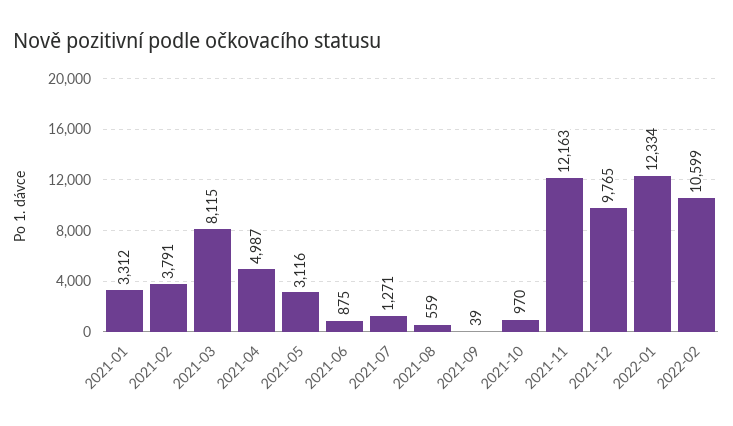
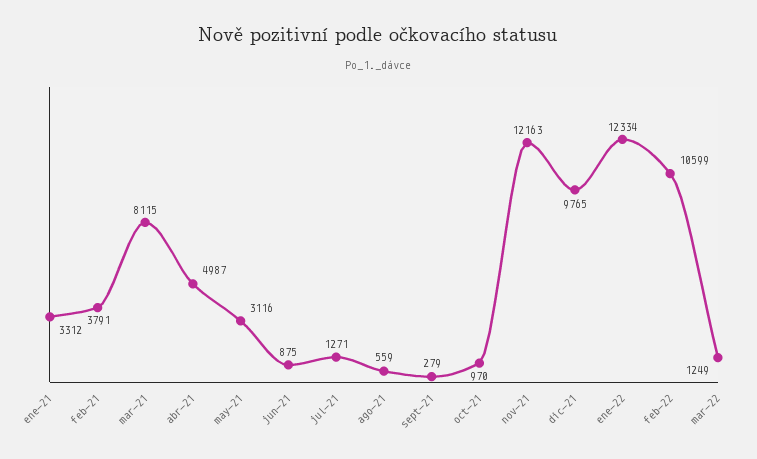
2021-09: 39 -> 279
mar-22: none -> 1249

